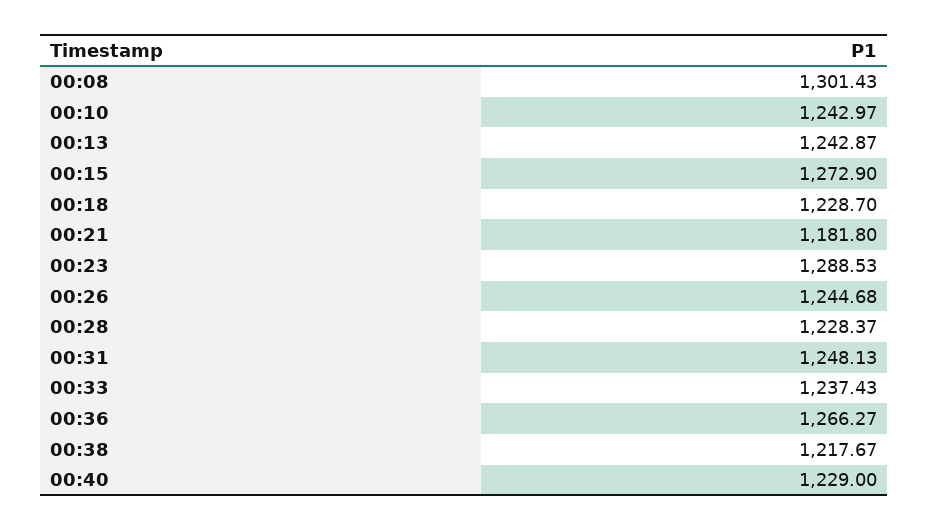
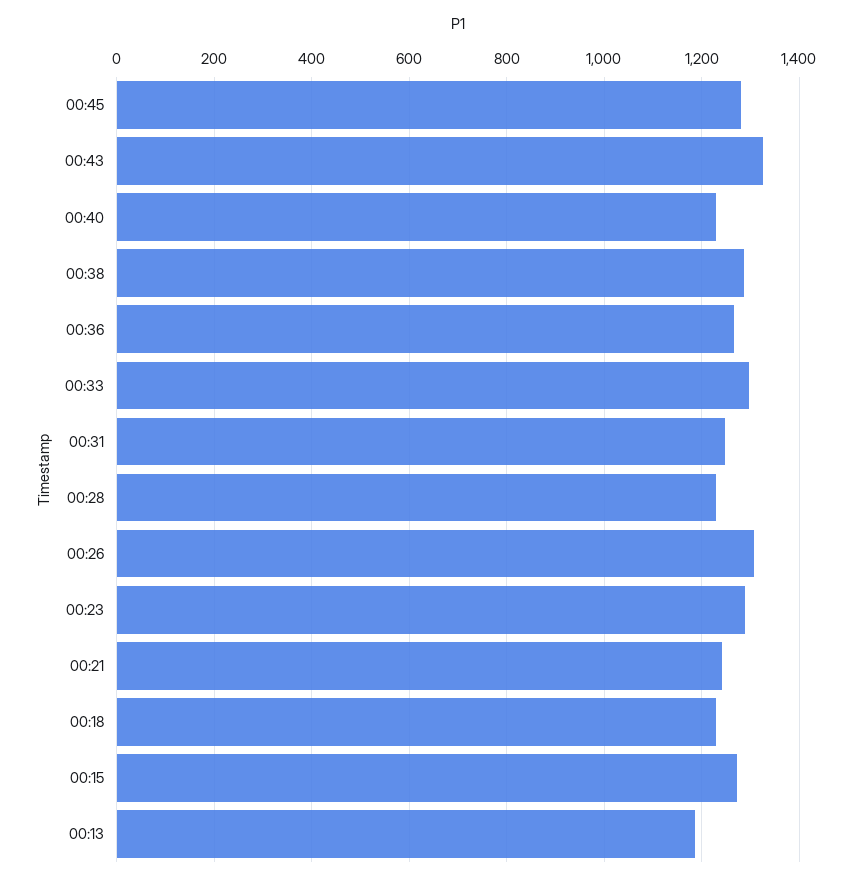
00:08: 1301.43 -> none
00:10: 1242.97 -> none
00:13: 1242.87 -> 1180
00:21: 1181.8 -> 1240
00:26: 1244.68 -> 1300
00:33: 1237.43 -> 1300
00:38: 1217.67 -> 1280
00:45: none -> 1280
00:43: none -> 1320

